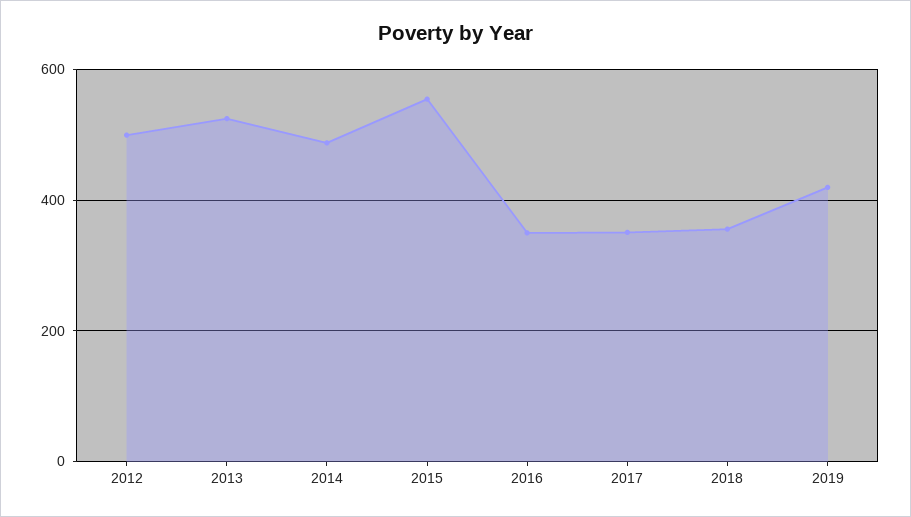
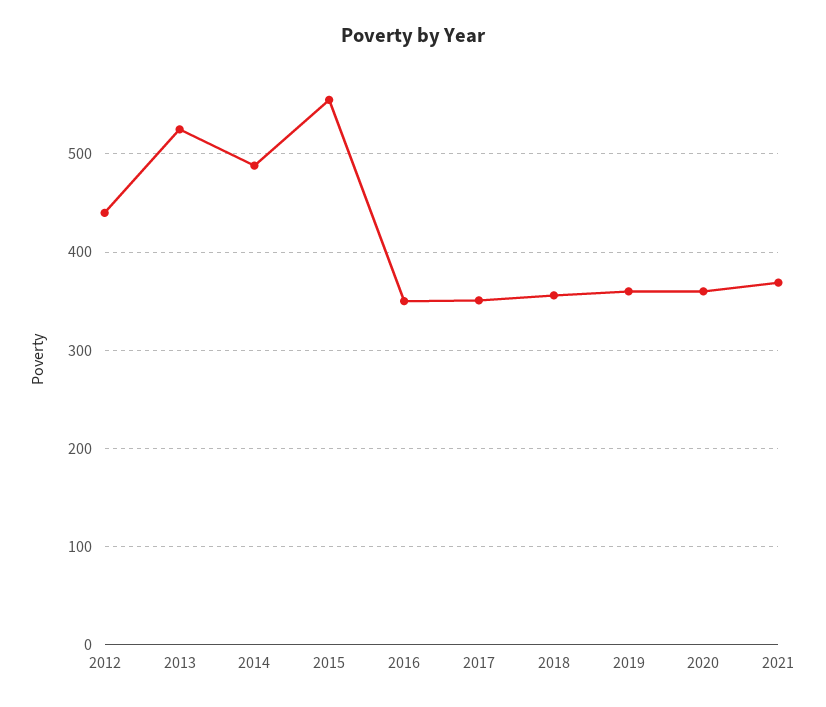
2012: 500 -> 440
2019: 420 -> 360
2020: none -> 360
2021: none -> 370

